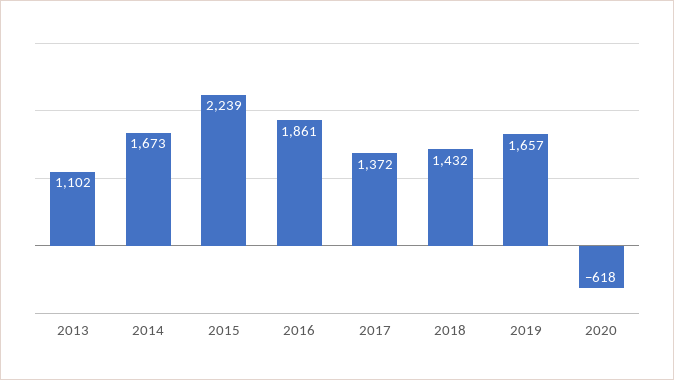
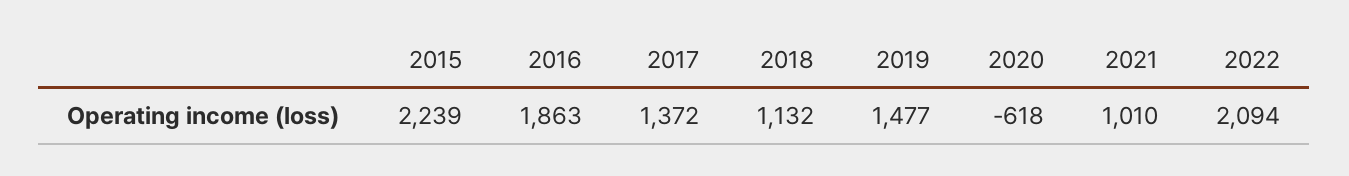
2013: 1102 -> none
2014: 1673 -> none
2016: 1861 -> 1863
2018: 1432 -> 1132
2019: 1657 -> 1477
2021: none -> 1010
2022: none -> 2094

